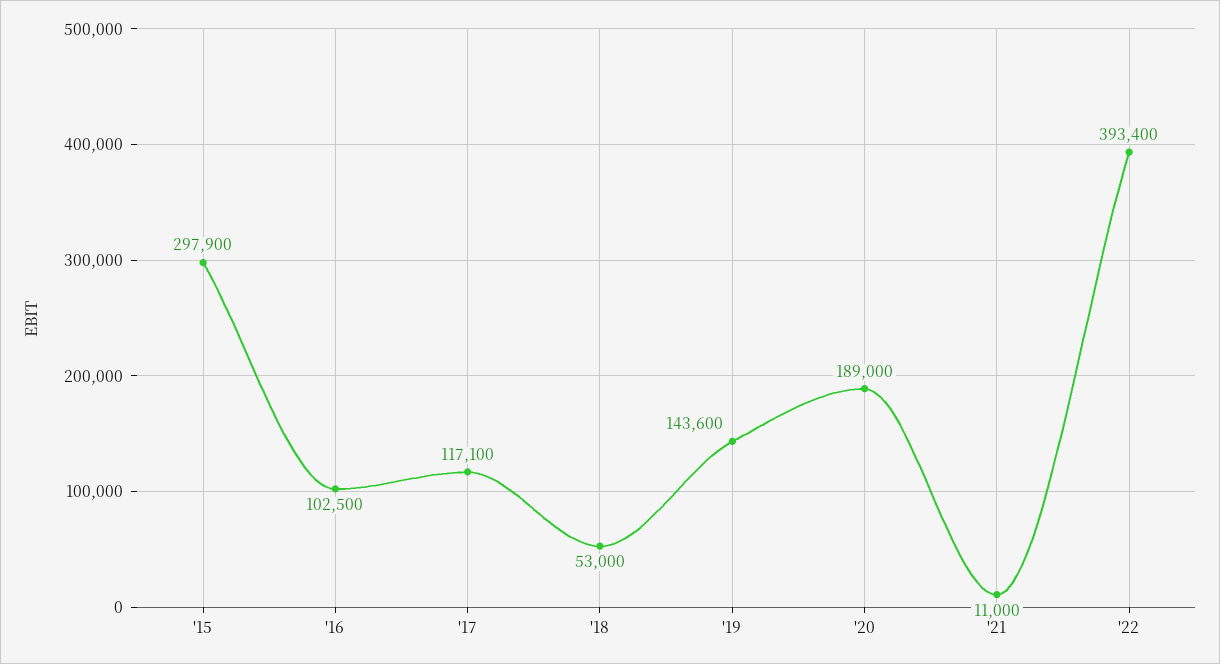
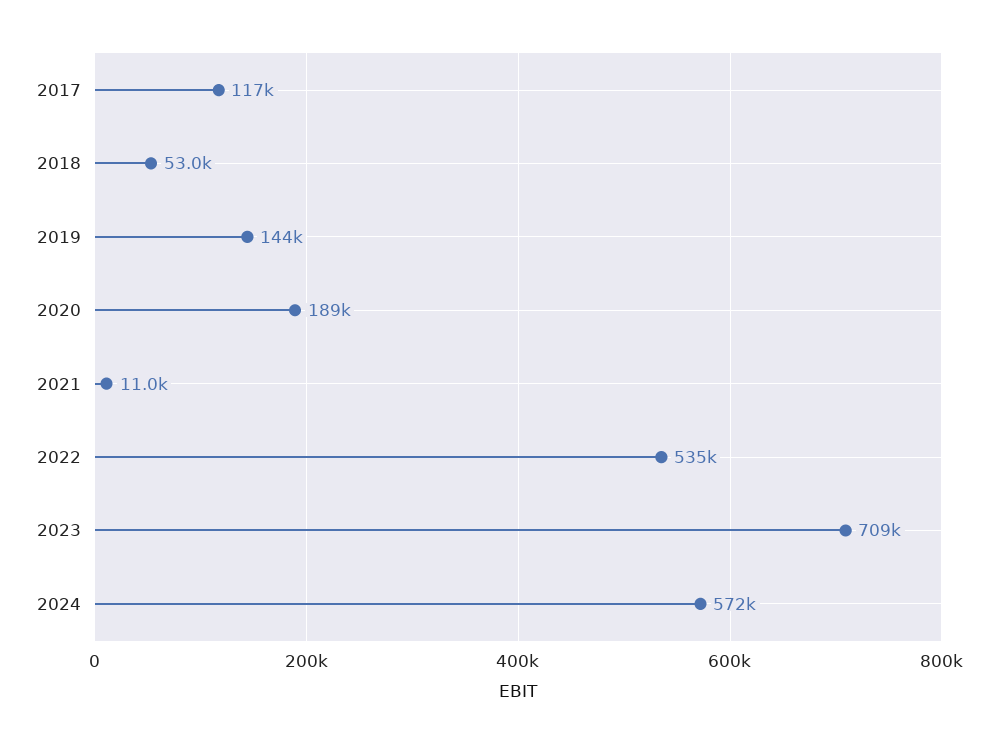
'15: 297900 -> none
'16: 102500 -> none
'22: 393400 -> 535000
2023: none -> 709000
2024: none -> 572000

